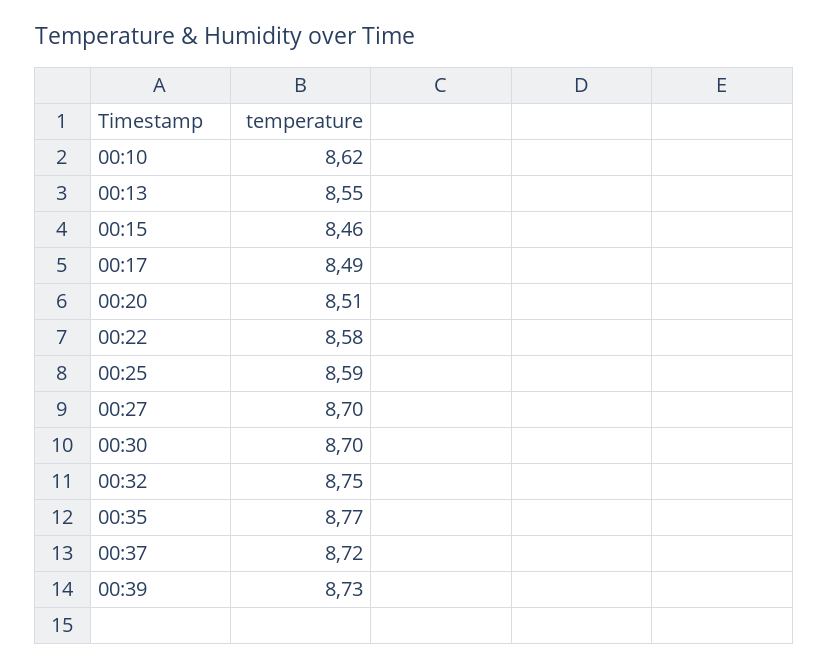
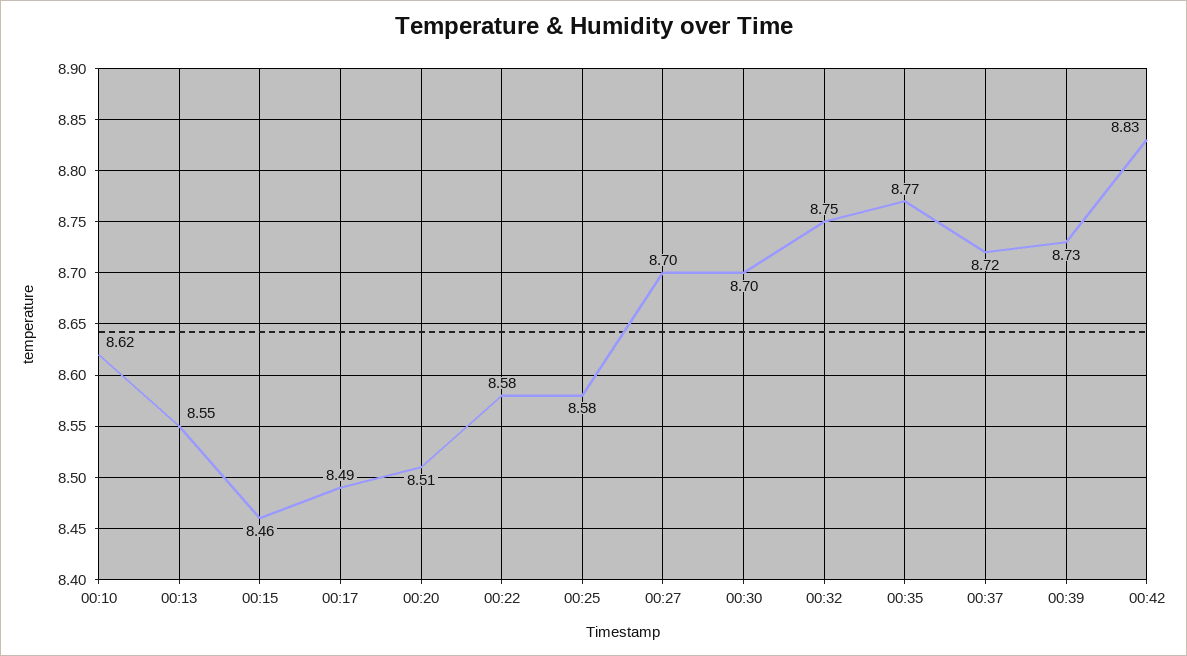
00:25: 8.59 -> 8.58
00:42: none -> 8.83

